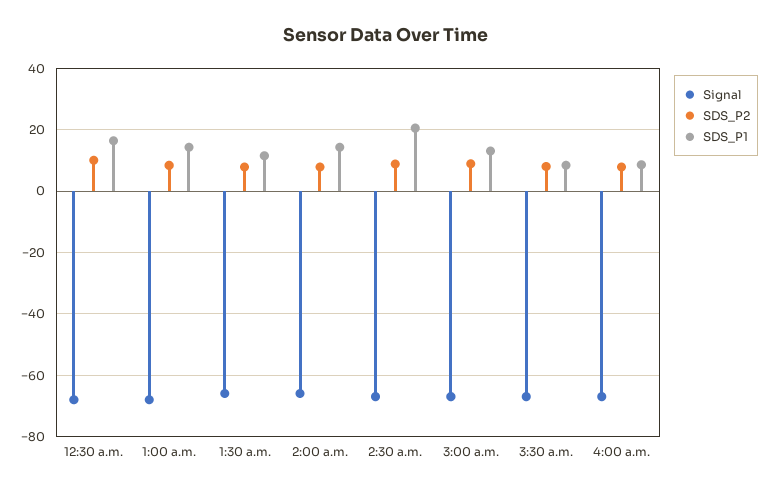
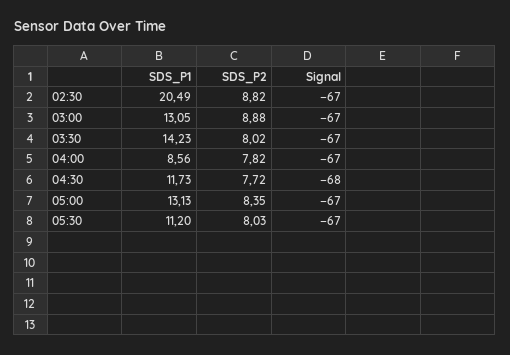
Signal, 12:30 a.m.: -68 -> none
SDS_P2, 12:30 a.m.: 10 -> none
SDS_P1, 12:30 a.m.: 16 -> none
Signal, 1:00 a.m.: -68 -> none
SDS_P2, 1:00 a.m.: 8 -> none
SDS_P1, 1:00 a.m.: 14 -> none
Signal, 1:30 a.m.: -66 -> none
SDS_P2, 1:30 a.m.: 8 -> none
SDS_P1, 1:30 a.m.: 12 -> none
Signal, 2:00 a.m.: -66 -> none
SDS_P2, 2:00 a.m.: 8 -> none
SDS_P1, 2:00 a.m.: 14 -> none
SDS_P1, 3:30 a.m.: 8 -> 14.23
SDS_P1, 04:30: none -> 11.73
SDS_P2, 04:30: none -> 7.72
Signal, 04:30: none -> -68
SDS_P1, 05:00: none -> 13.13
SDS_P2, 05:00: none -> 8.35
Signal, 05:00: none -> -67
SDS_P1, 05:30: none -> 11.2
SDS_P2, 05:30: none -> 8.03
Signal, 05:30: none -> -67

